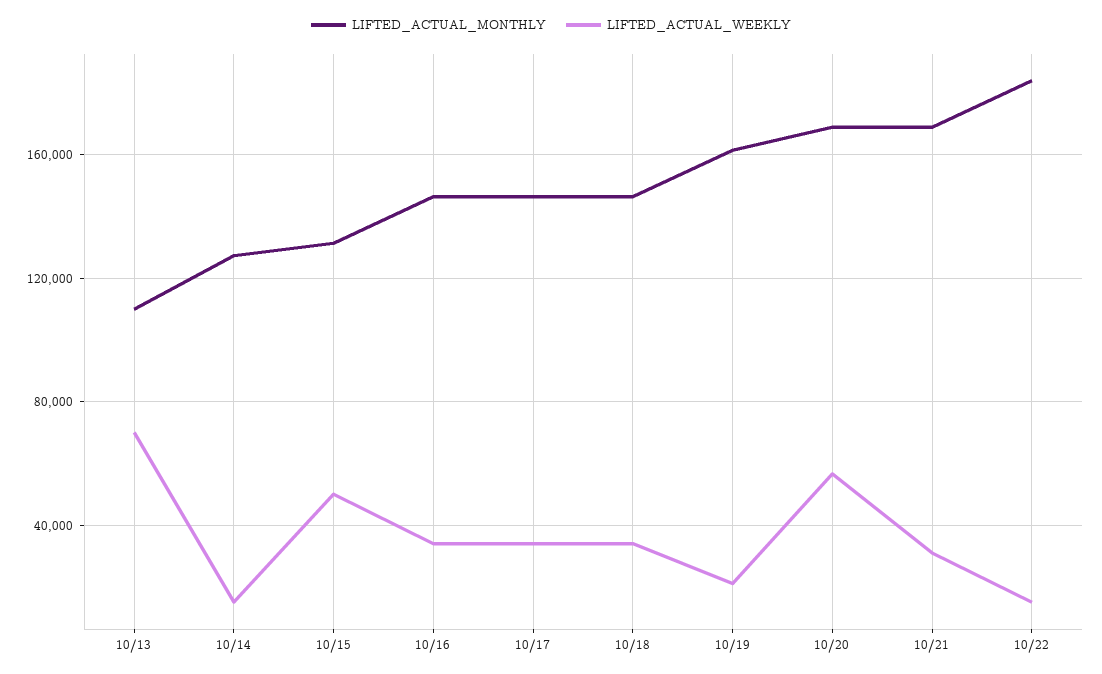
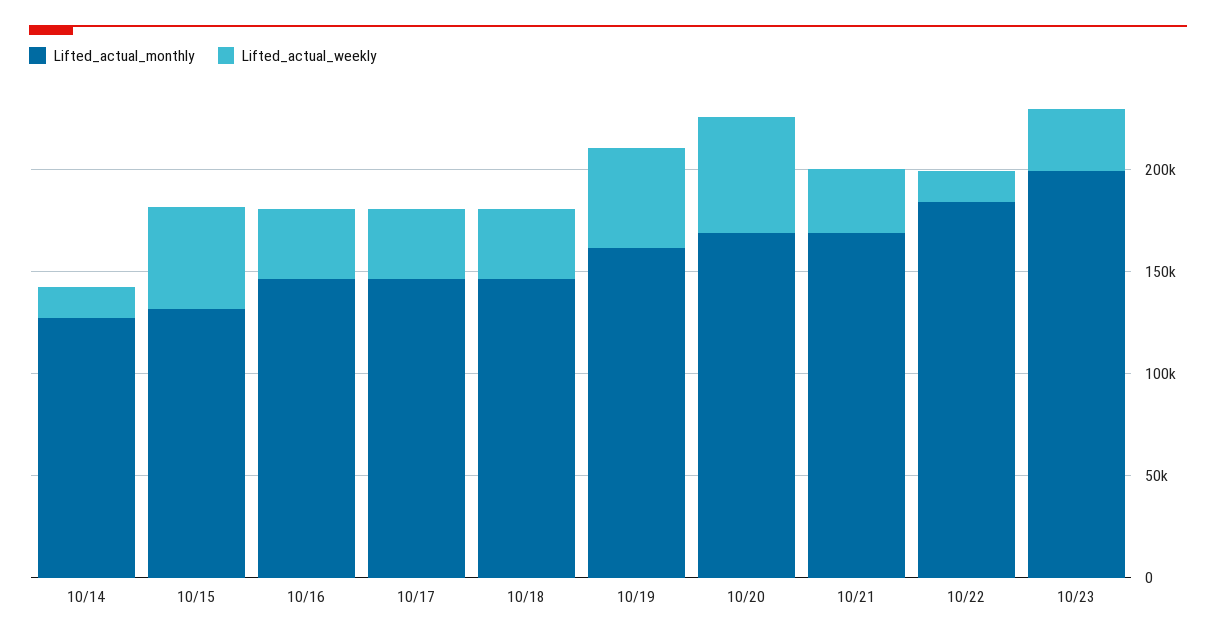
LIFTED_ACTUAL_MONTHLY, 10/13: 110000 -> none
LIFTED_ACTUAL_WEEKLY, 10/13: 70000 -> none
LIFTED_ACTUAL_WEEKLY, 10/19: 20000 -> 50000
LIFTED_ACTUAL_MONTHLY, 10/23: none -> 200000
LIFTED_ACTUAL_WEEKLY, 10/23: none -> 30000

